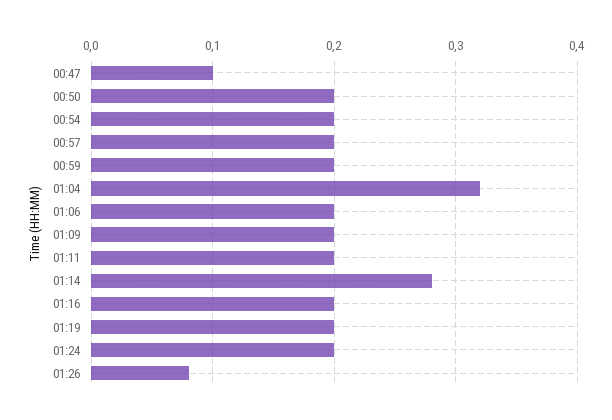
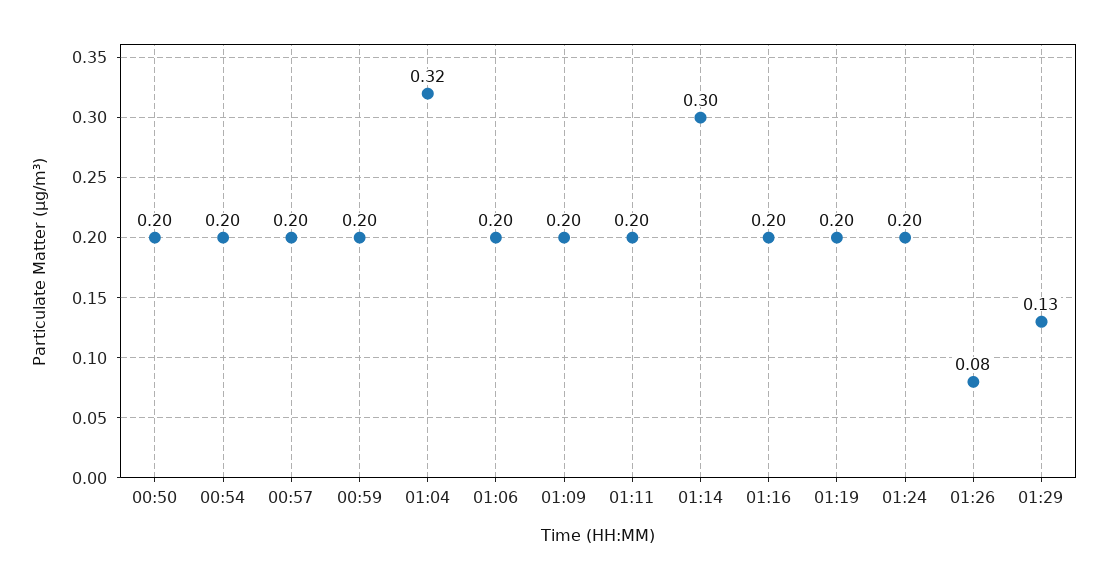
00:47: 0.1 -> none
01:14: 0.28 -> 0.3
01:29: none -> 0.13

